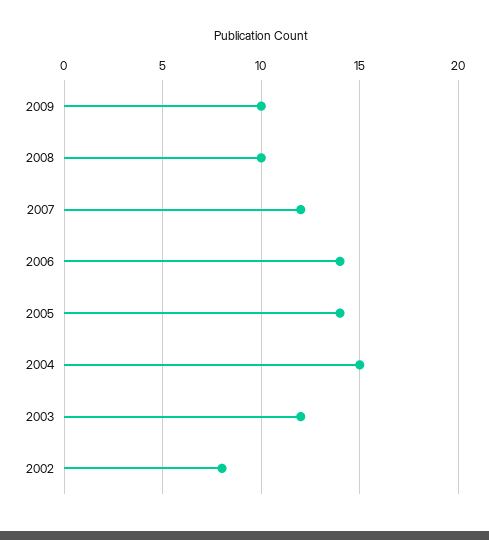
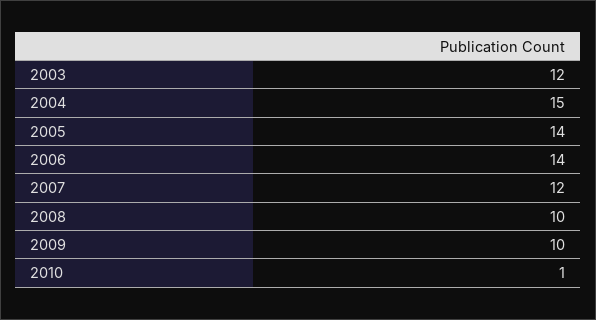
2002: 8 -> none
2010: none -> 1

